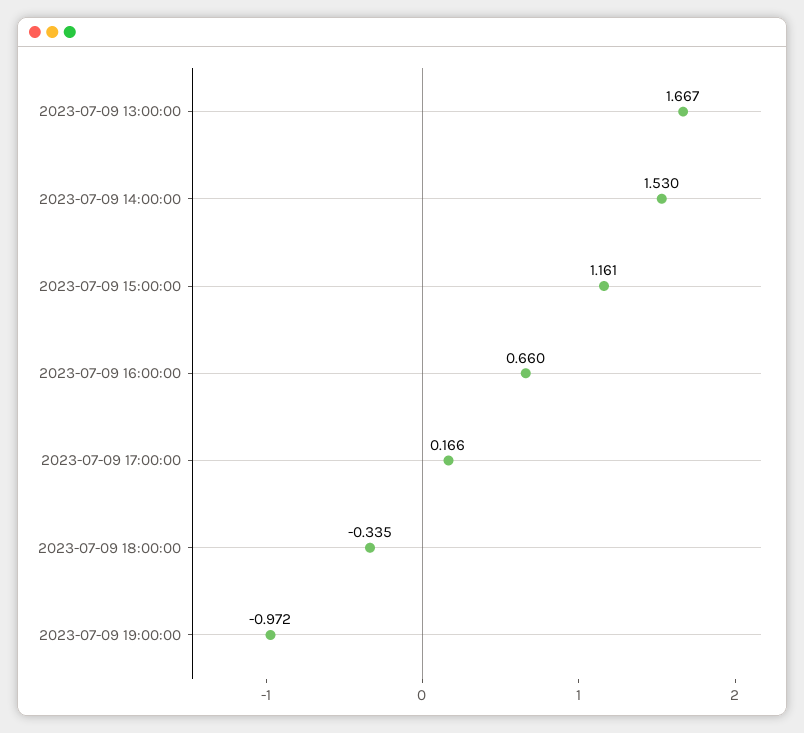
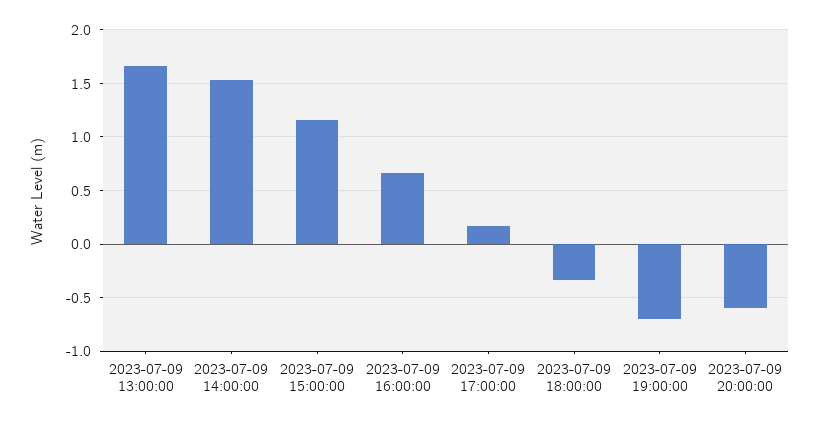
2023-07-09 19:00:00: -0.972 -> -0.7
2023-07-09 20:00:00: none -> -0.6

